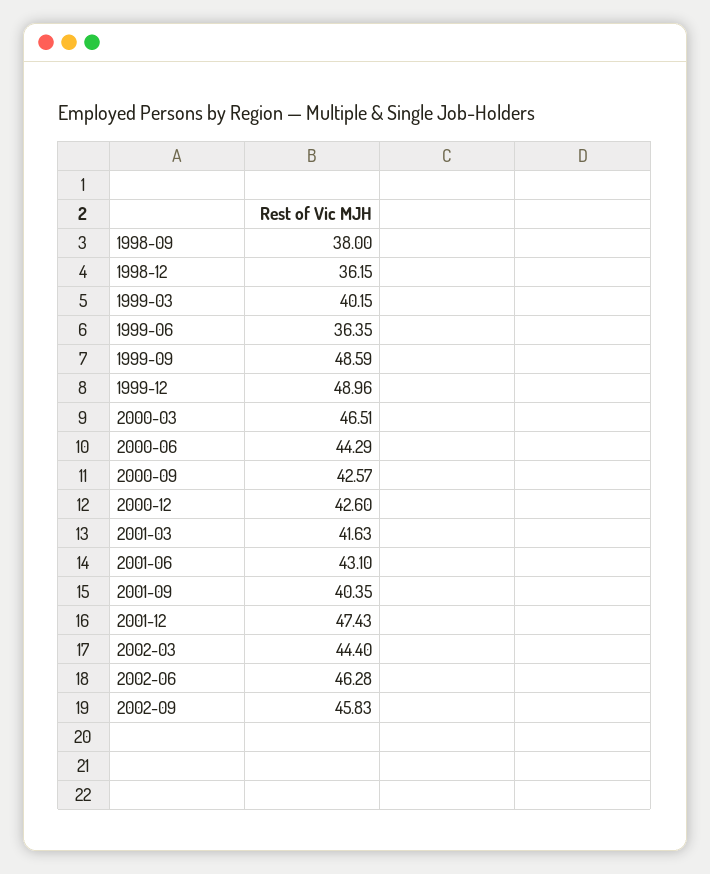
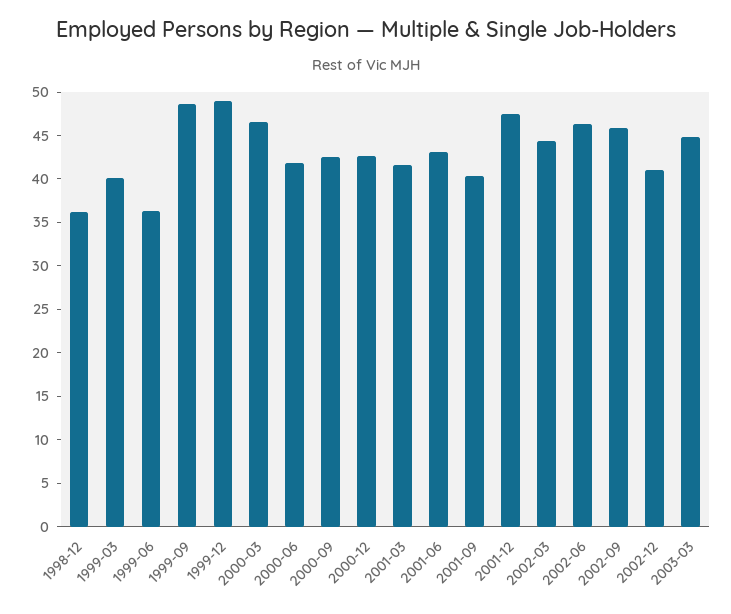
1998-09: 38 -> none
2000-06: 44.29 -> 42
2002-12: none -> 41
2003-03: none -> 45

